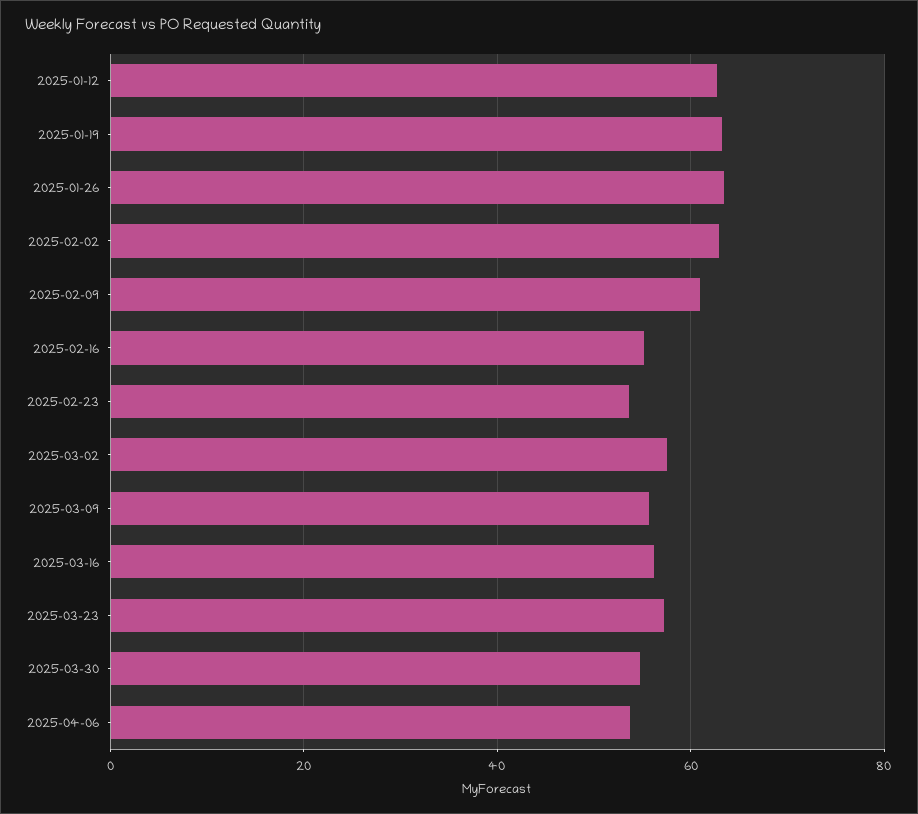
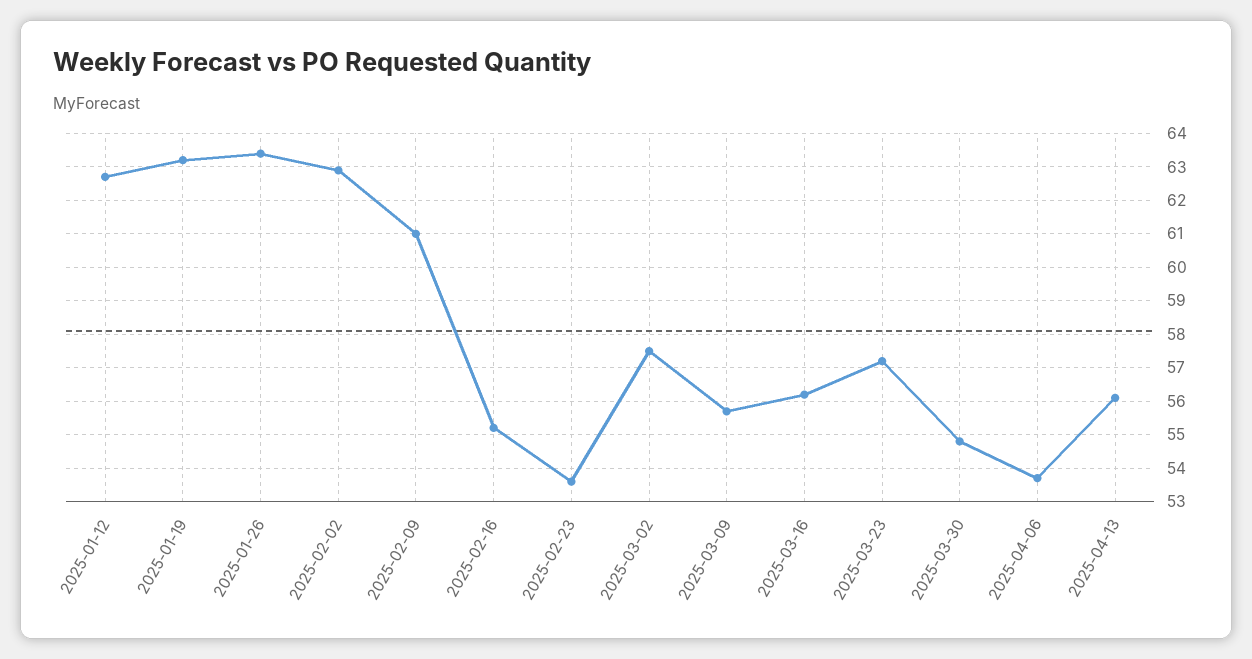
2025-04-13: none -> 56

